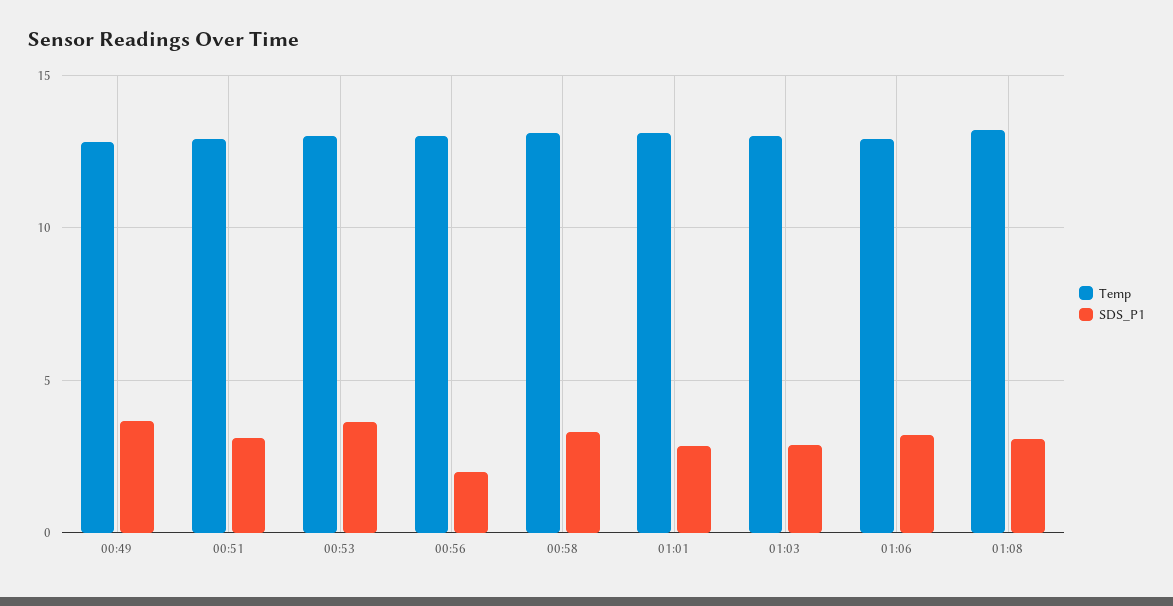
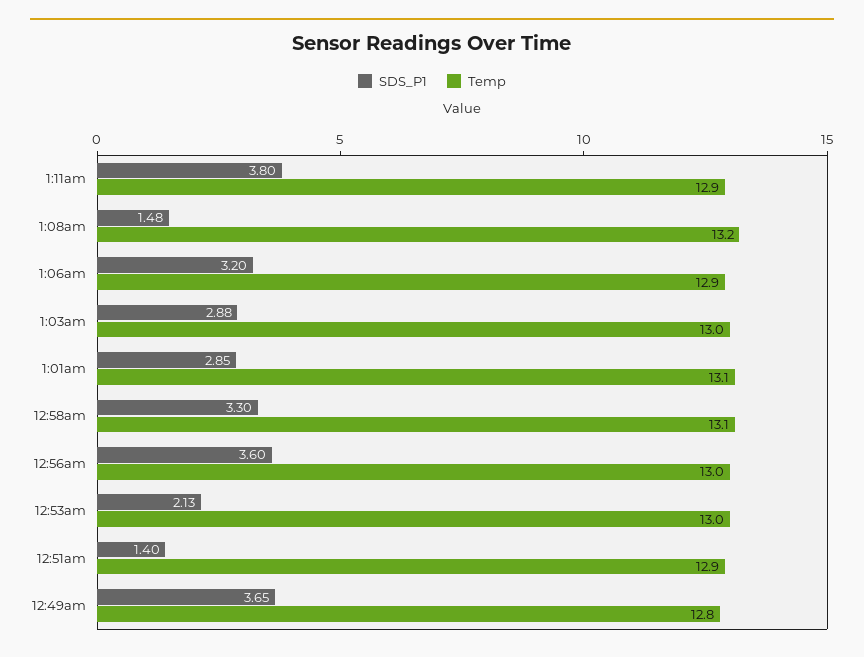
SDS_P1, 00:51: 3 -> 1.4
SDS_P1, 00:53: 3.5 -> 2.13
SDS_P1, 00:56: 2 -> 3.6
SDS_P1, 01:08: 3 -> 1.48
SDS_P1, 1:11am: none -> 3.8
Temp, 1:11am: none -> 12.9

